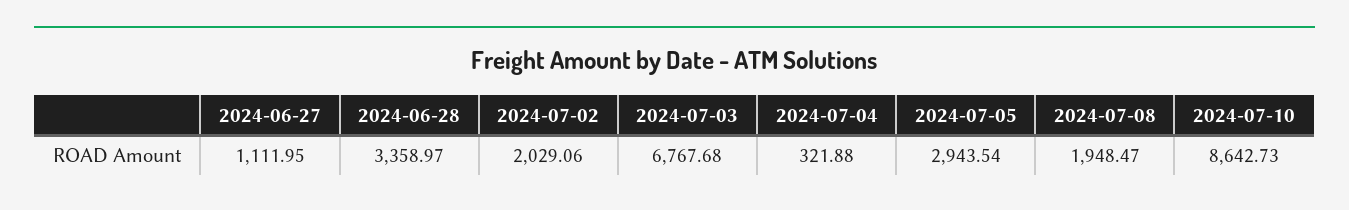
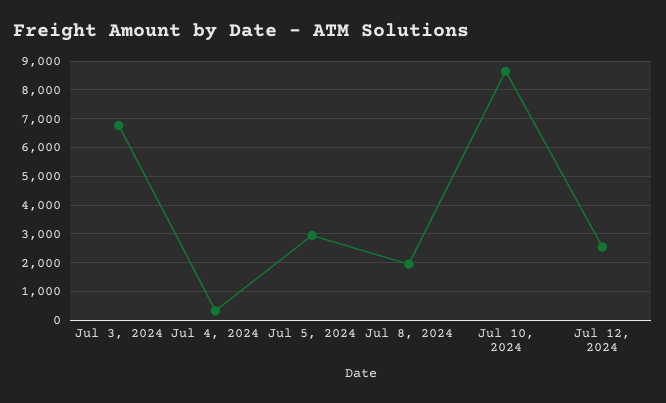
2024-06-27: 1111.95 -> none
2024-06-28: 3358.97 -> none
2024-07-02: 2029.06 -> none
Jul 12, 2024: none -> 2500

